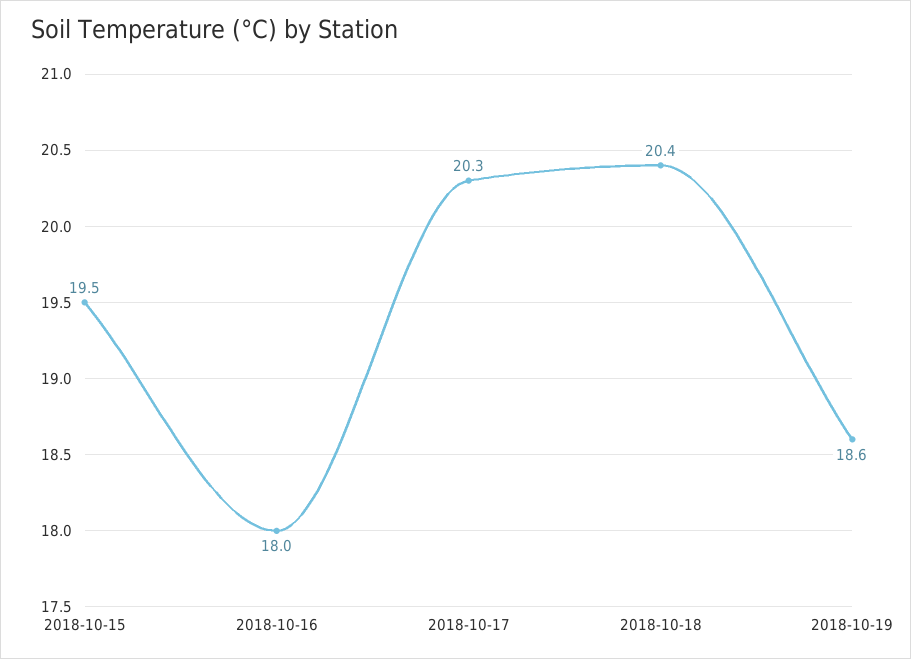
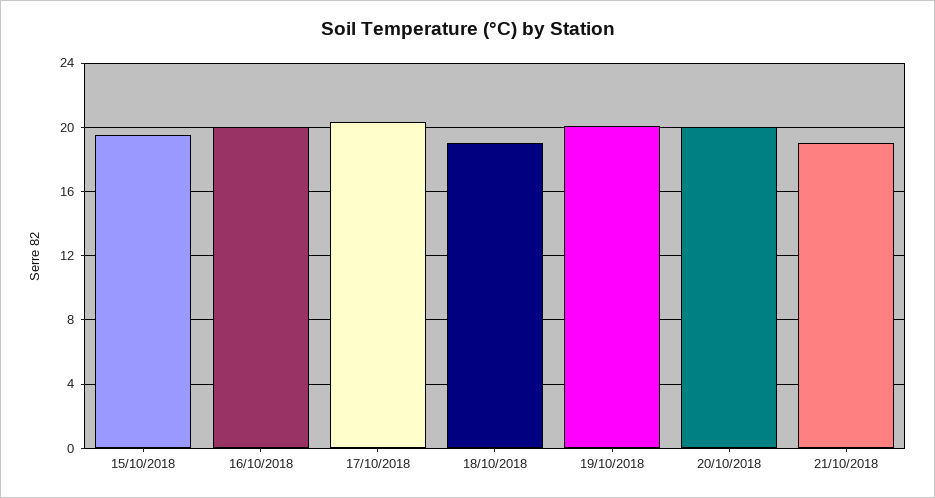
2018-10-16: 18 -> 20
2018-10-18: 20.4 -> 19
2018-10-19: 18.6 -> 20
20/10/2018: none -> 20
21/10/2018: none -> 19

